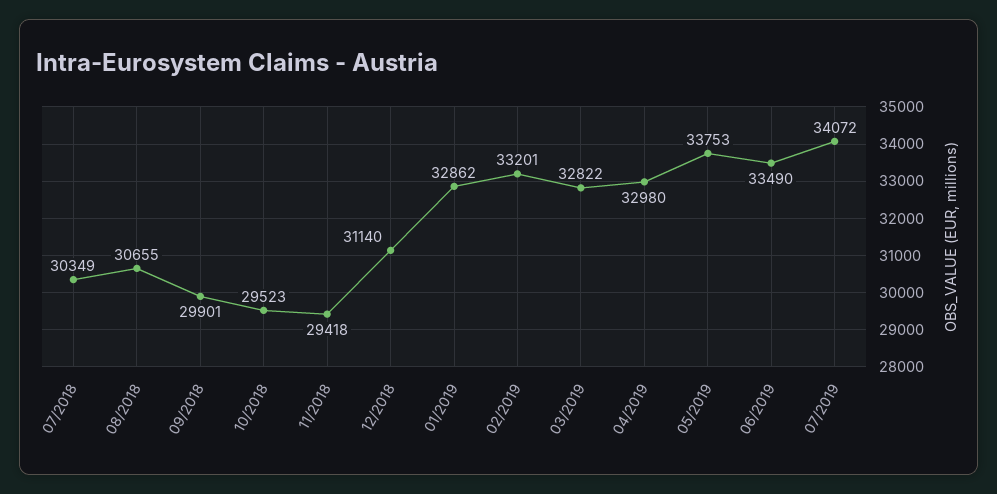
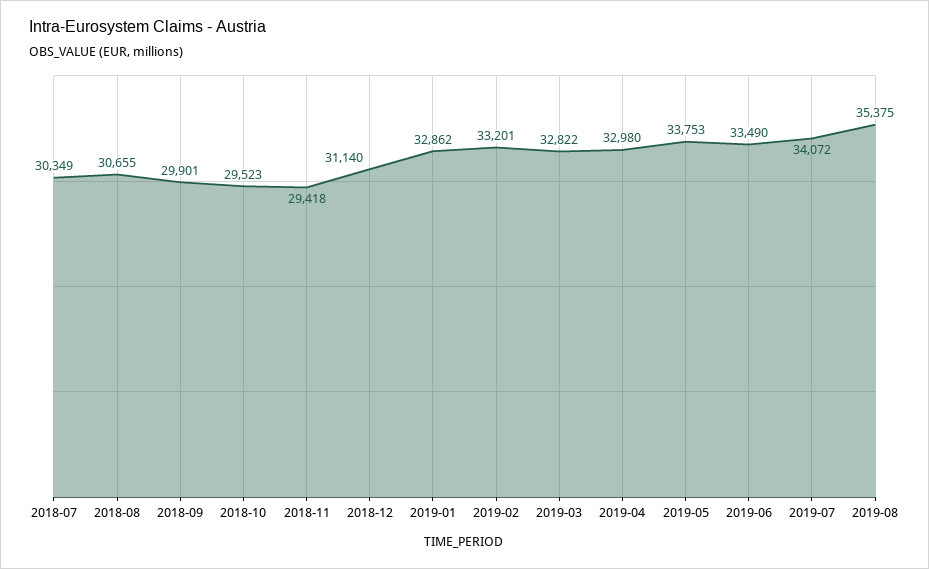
2019-08: none -> 35375

